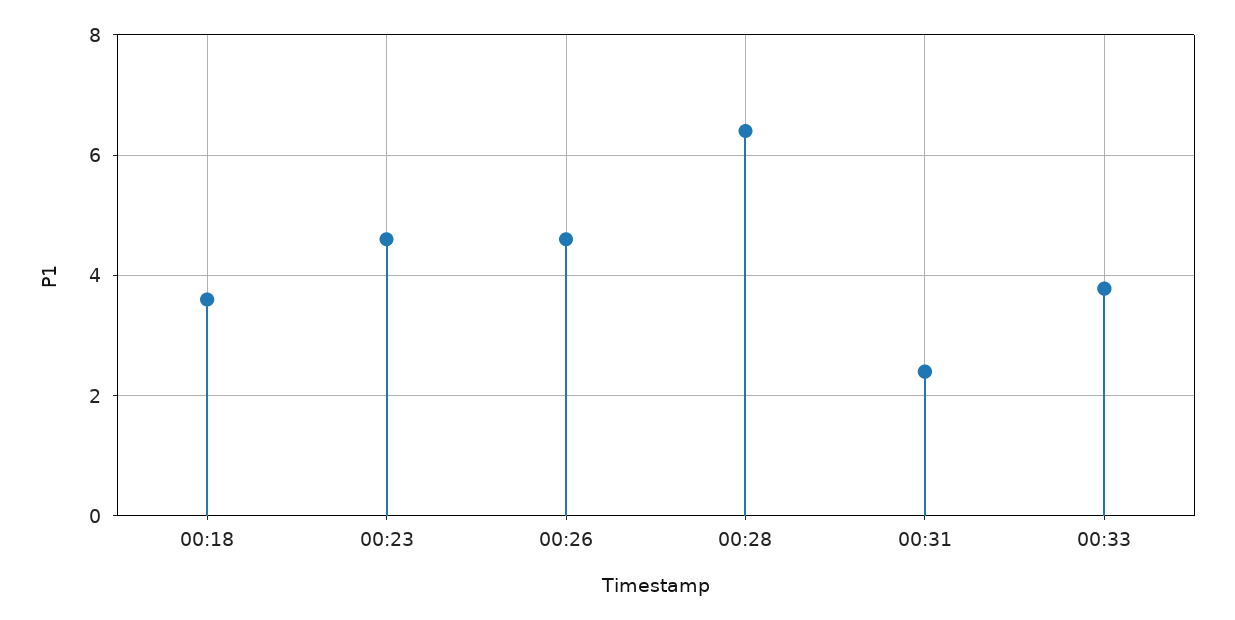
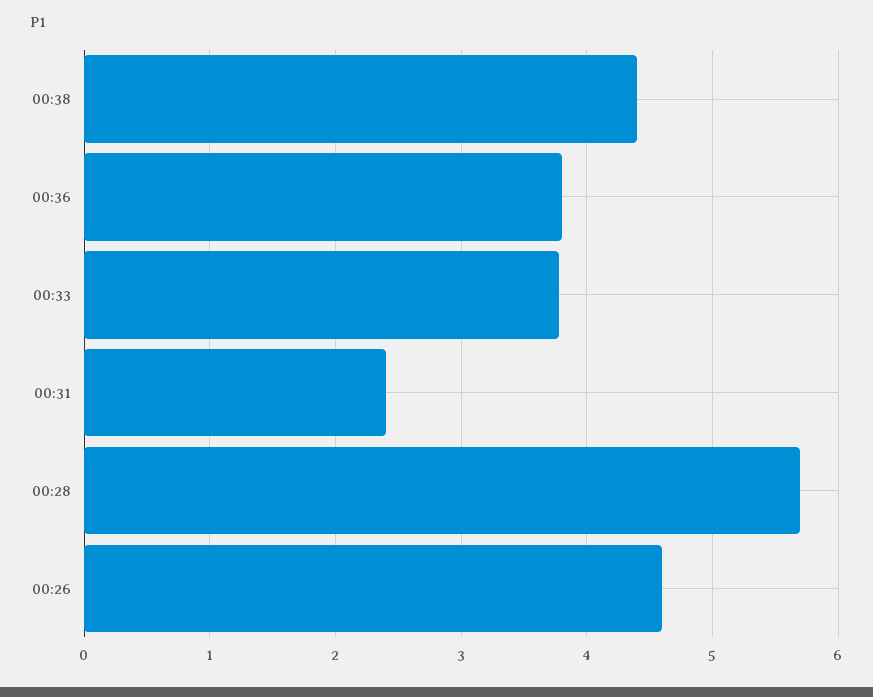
00:18: 3.6 -> none
00:23: 4.6 -> none
00:28: 6.4 -> 5.7
00:38: none -> 4.4
00:36: none -> 3.8

